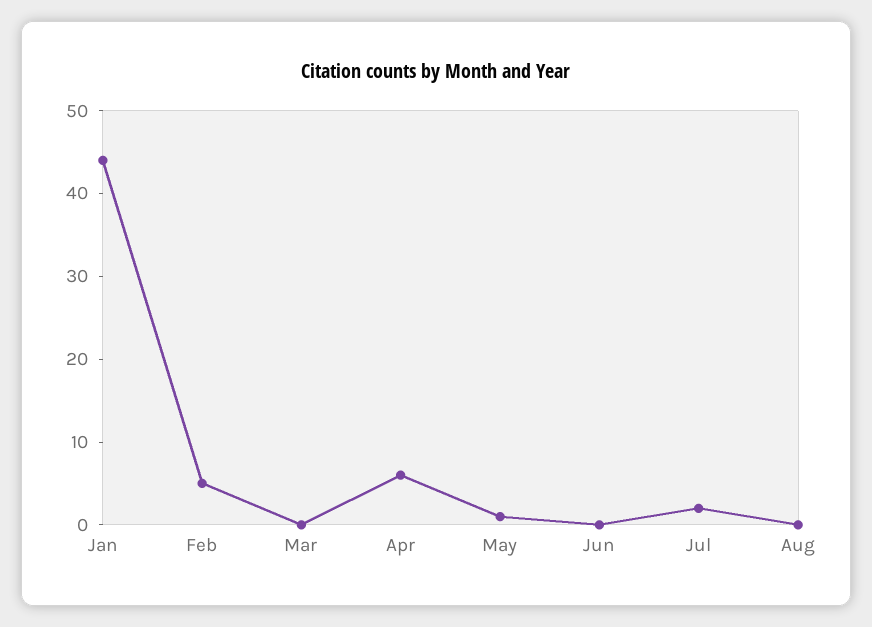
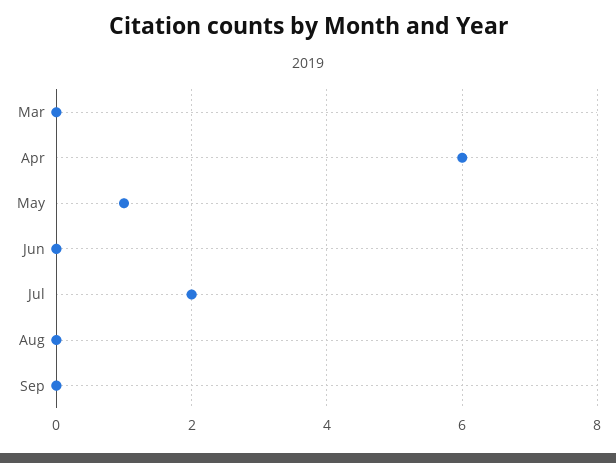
Jan: 44 -> none
Feb: 5 -> none
Sep: none -> 0

